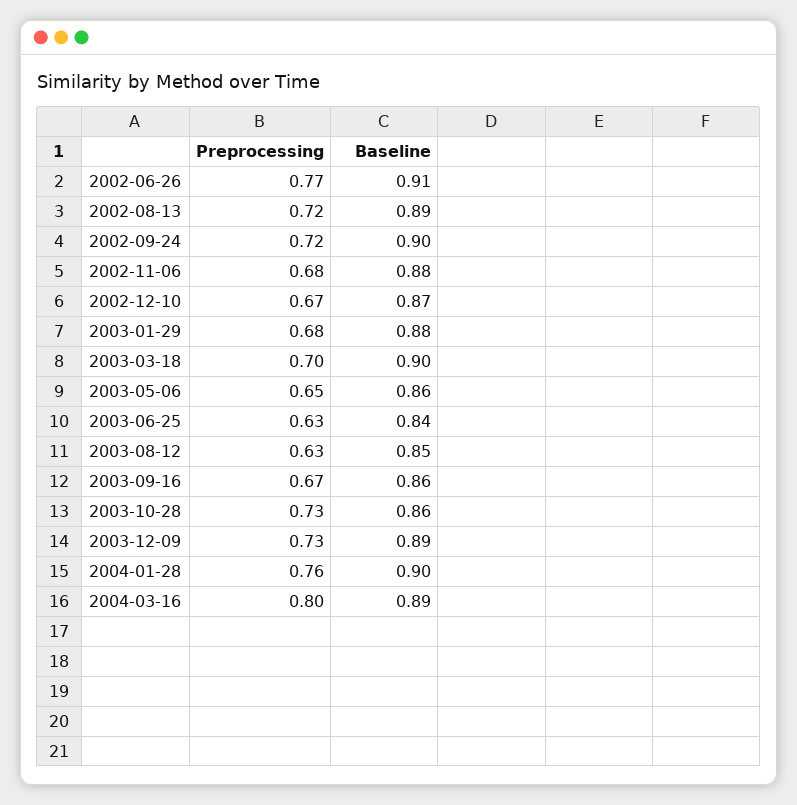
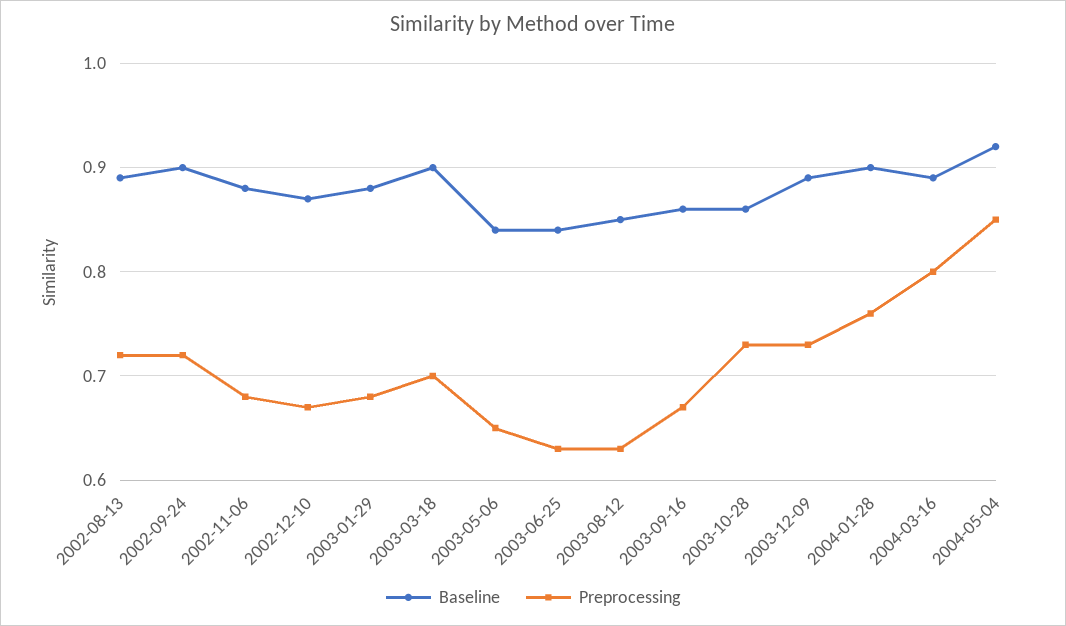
Preprocessing, 2002-06-26: 0.77 -> none
Baseline, 2002-06-26: 0.91 -> none
Baseline, 2003-05-06: 0.86 -> 0.84
Baseline, 2004-05-04: none -> 0.92
Preprocessing, 2004-05-04: none -> 0.85

